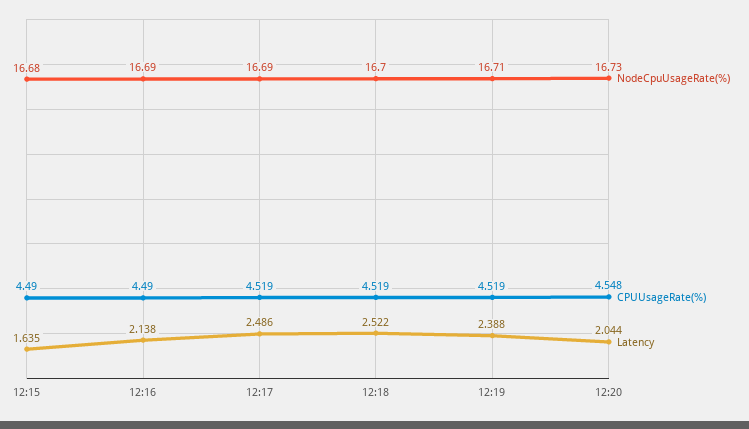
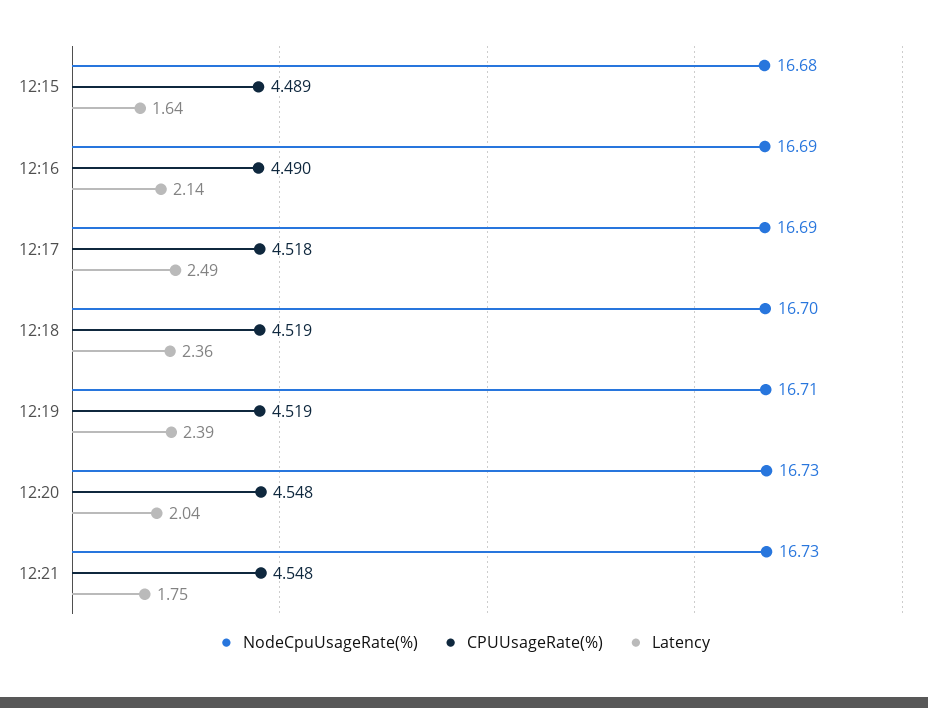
CPUUsageRate(%), 12:15: 4.49 -> 4.489
CPUUsageRate(%), 12:17: 4.519 -> 4.518
Latency, 12:18: 2.522 -> 2.36
NodeCpuUsageRate(%), 12:21: none -> 16.73
CPUUsageRate(%), 12:21: none -> 4.548
Latency, 12:21: none -> 1.75

